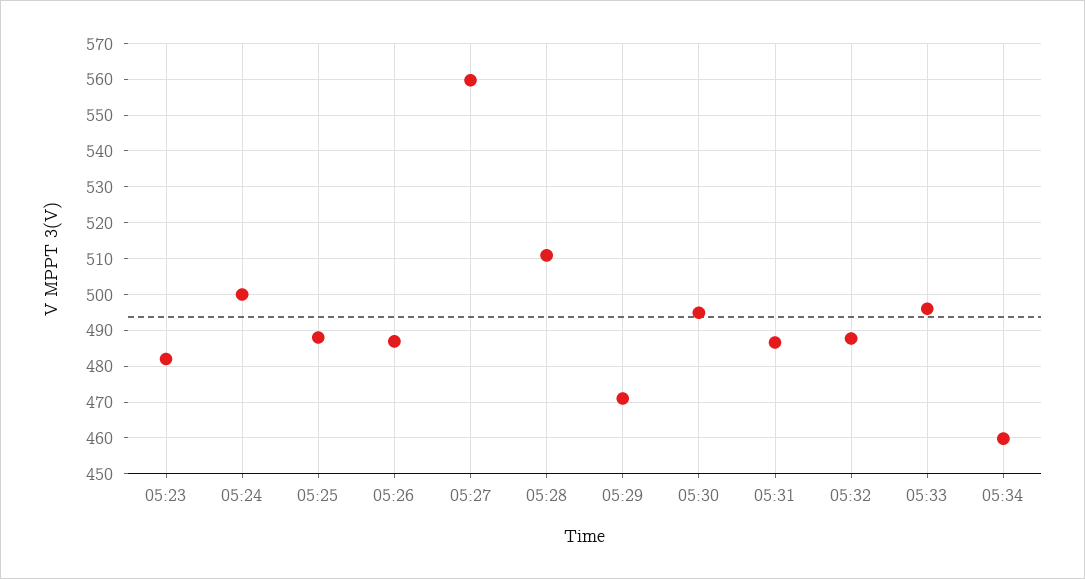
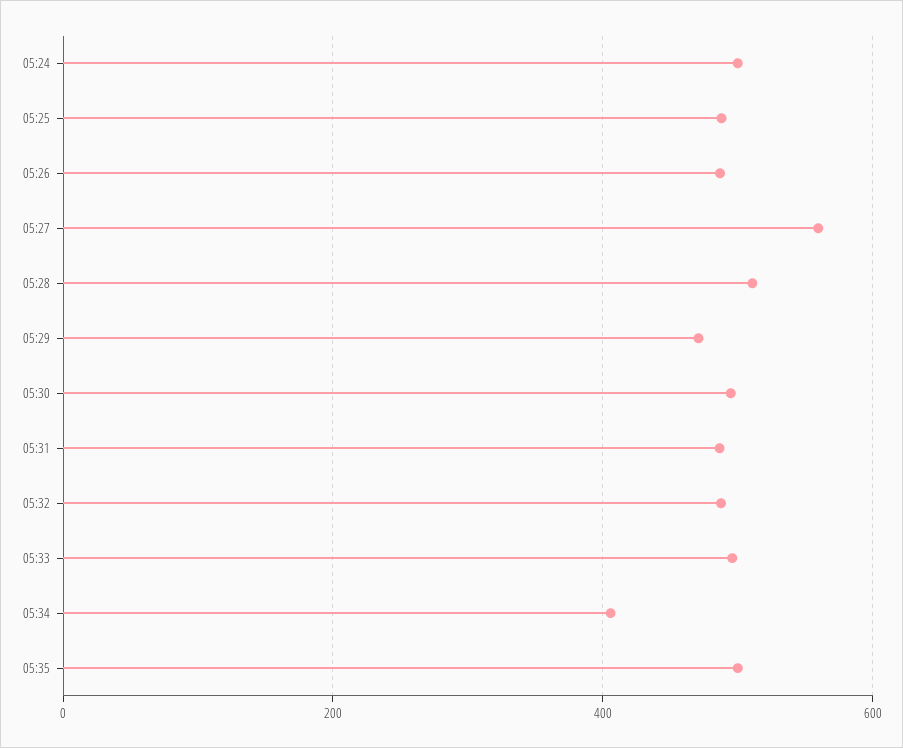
05:23: 482 -> none
05:34: 460 -> 400
05:35: none -> 500

